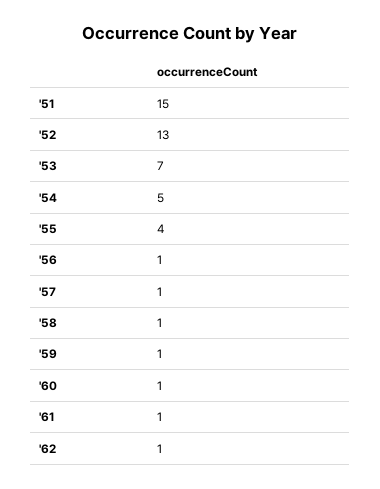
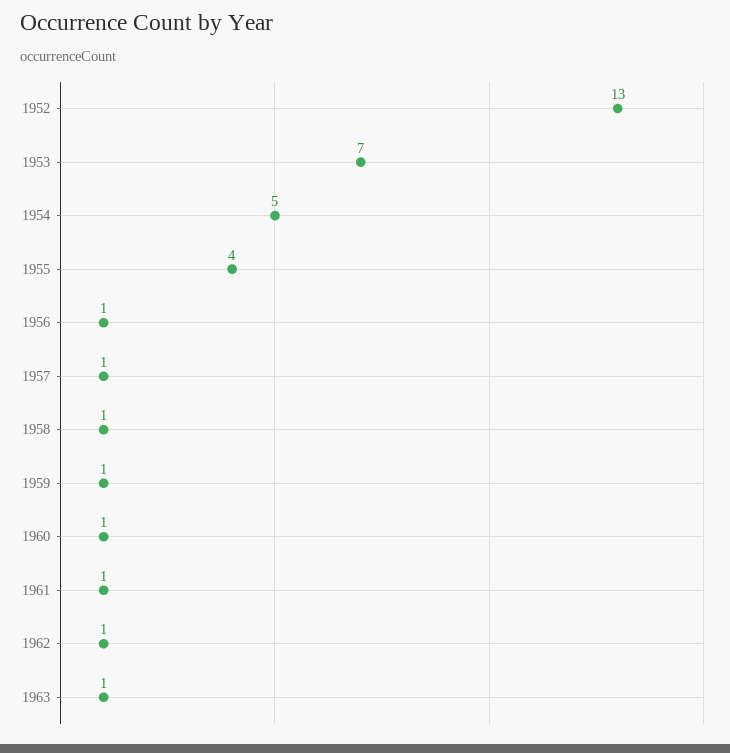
'51: 15 -> none
1963: none -> 1

